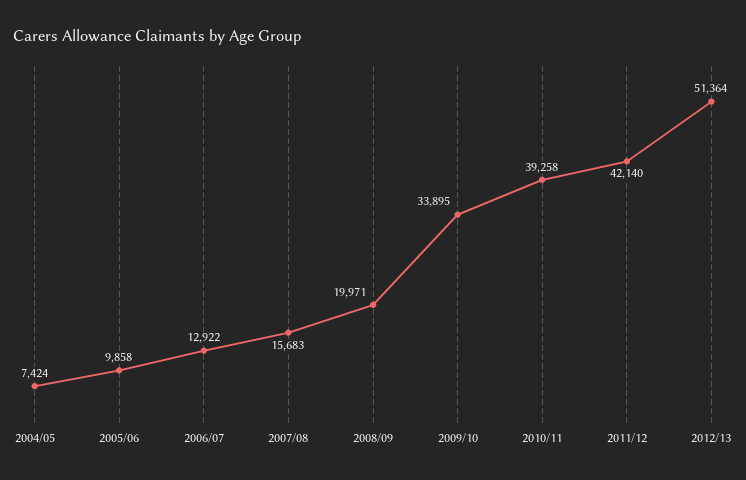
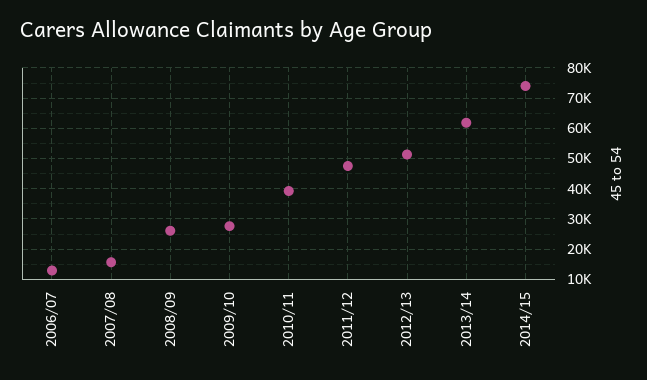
2004/05: 7424 -> none
2005/06: 9858 -> none
2008/09: 19971 -> 26000
2009/10: 33895 -> 28000
2011/12: 42140 -> 48000
2013/14: none -> 62000
2014/15: none -> 74000

